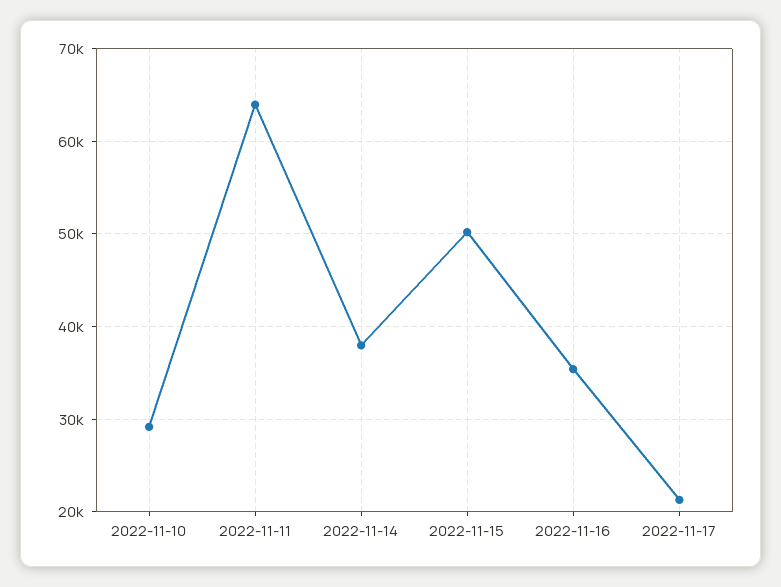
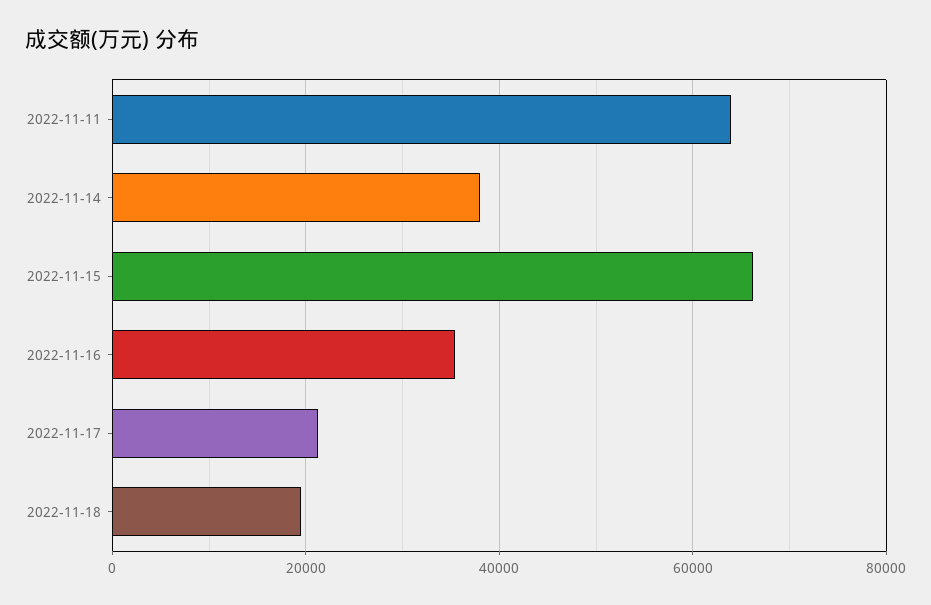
2022-11-10: 29000 -> none
2022-11-15: 50000 -> 66000
2022-11-18: none -> 20000

